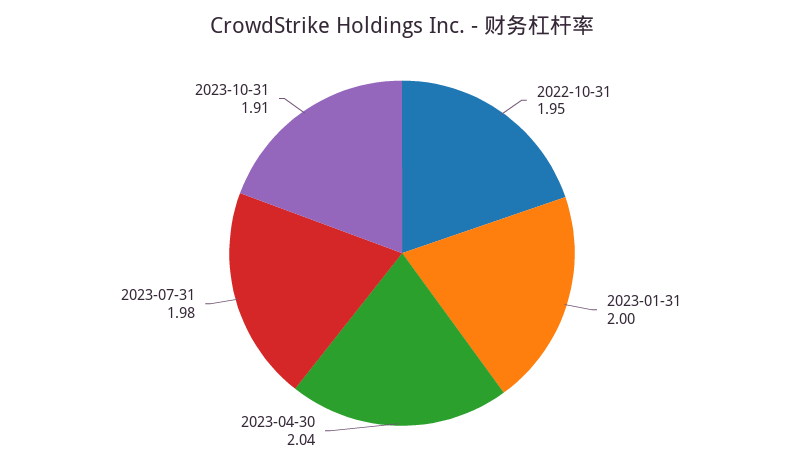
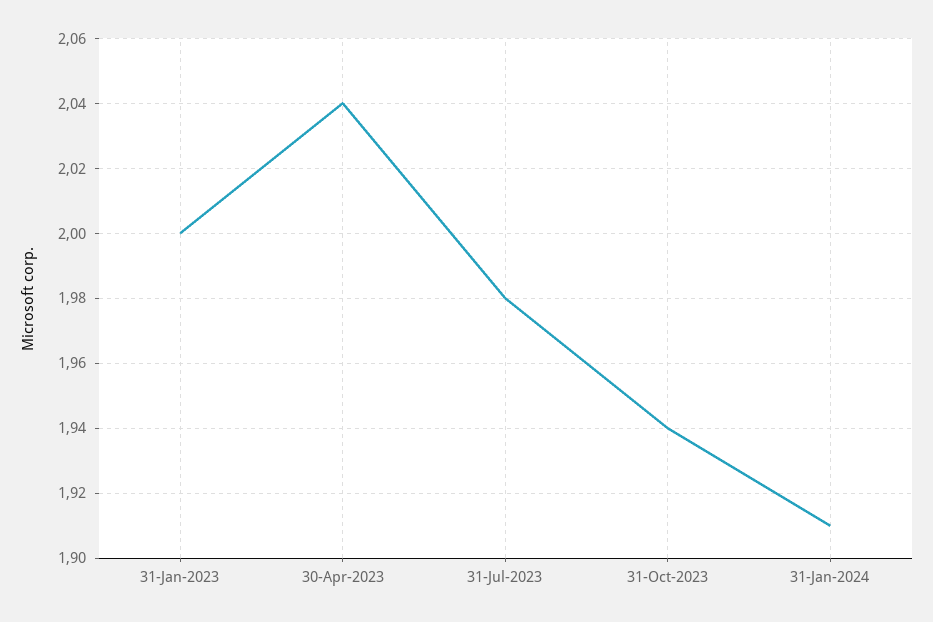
2022-10-31: 1.95 -> none
2023-10-31: 1.91 -> 1.94
31-Jan-2024: none -> 1.91

